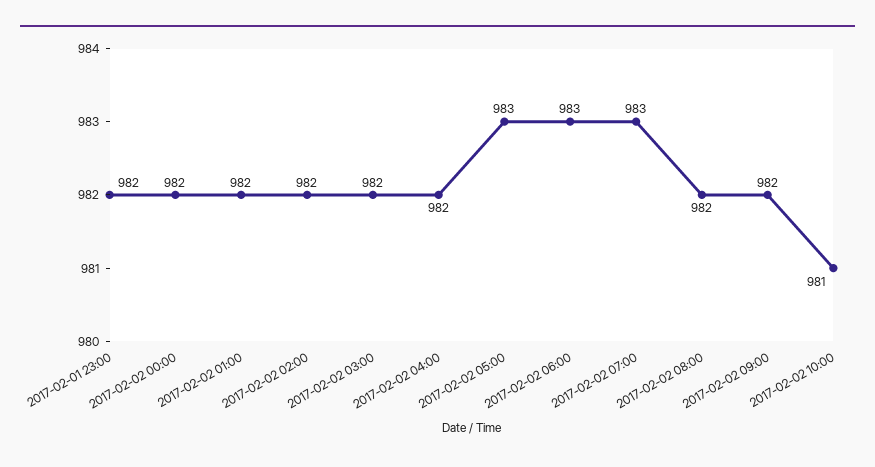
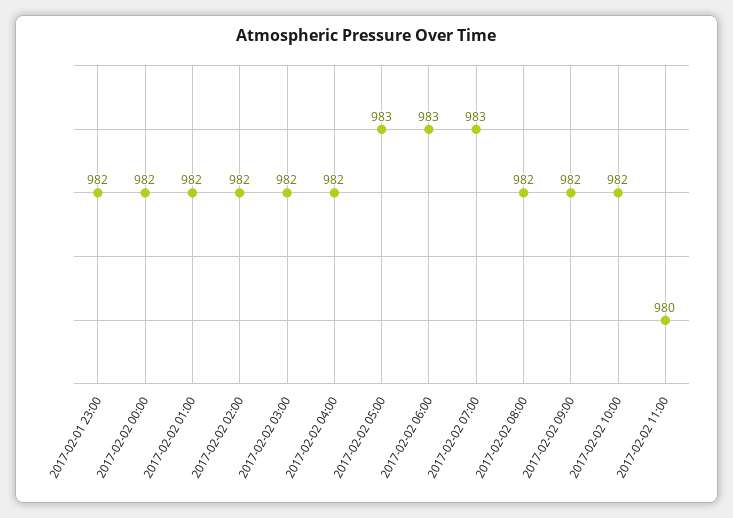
2017-02-02 10:00: 981 -> 982
2017-02-02 11:00: none -> 980

